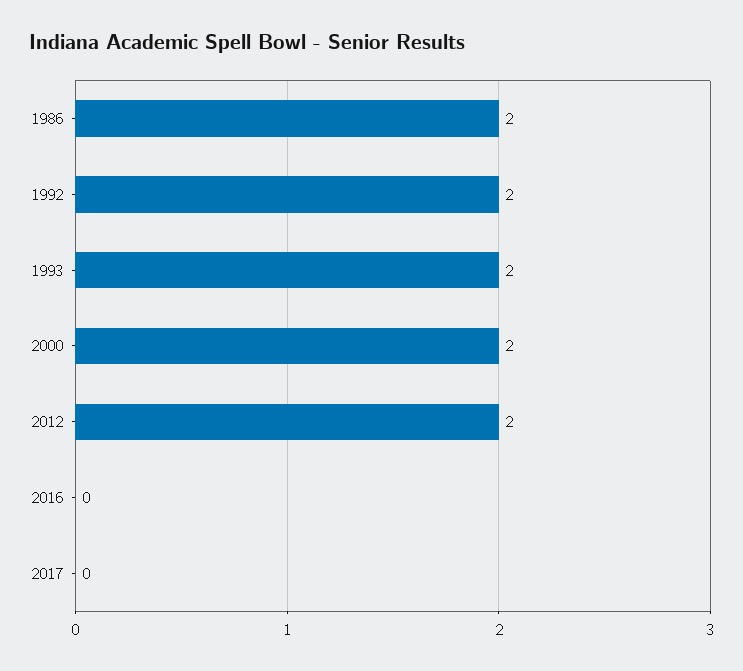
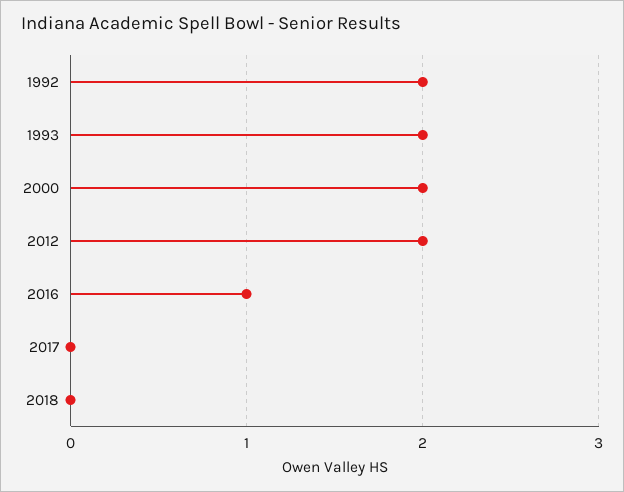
1986: 2 -> none
2016: 0 -> 1
2018: none -> 0

